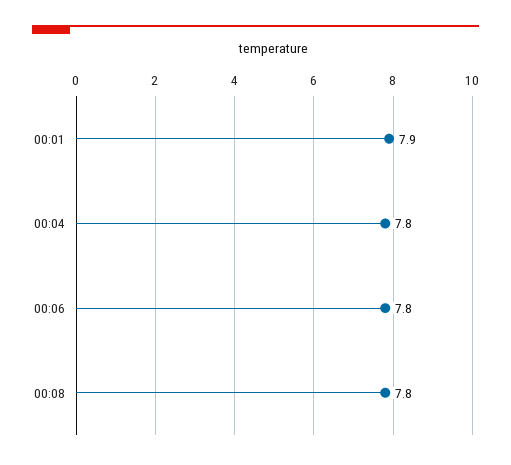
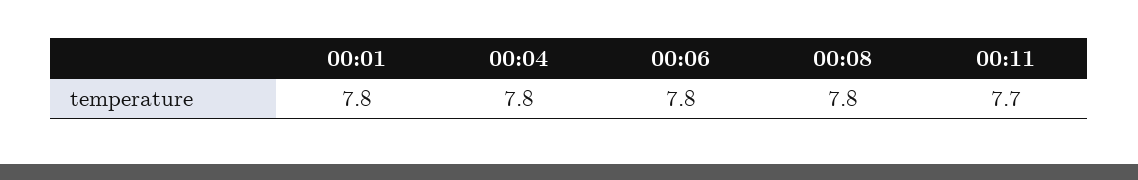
00:01: 7.9 -> 7.8
00:11: none -> 7.7

